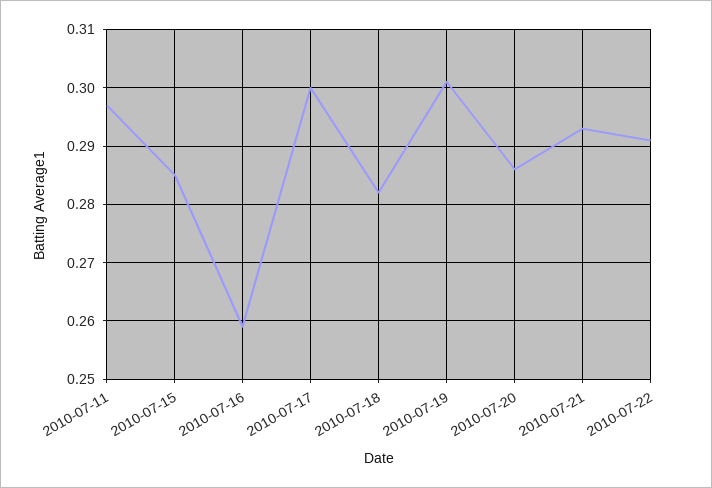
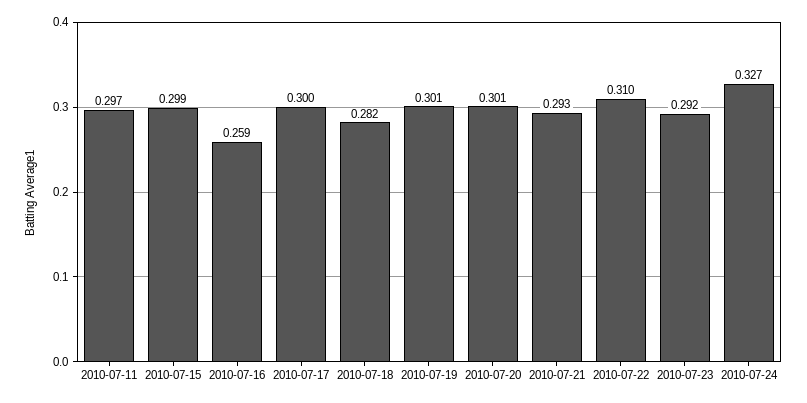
2010-07-15: 0.285 -> 0.299
2010-07-20: 0.285 -> 0.301
2010-07-22: 0.29 -> 0.31
2010-07-23: none -> 0.292
2010-07-24: none -> 0.327

